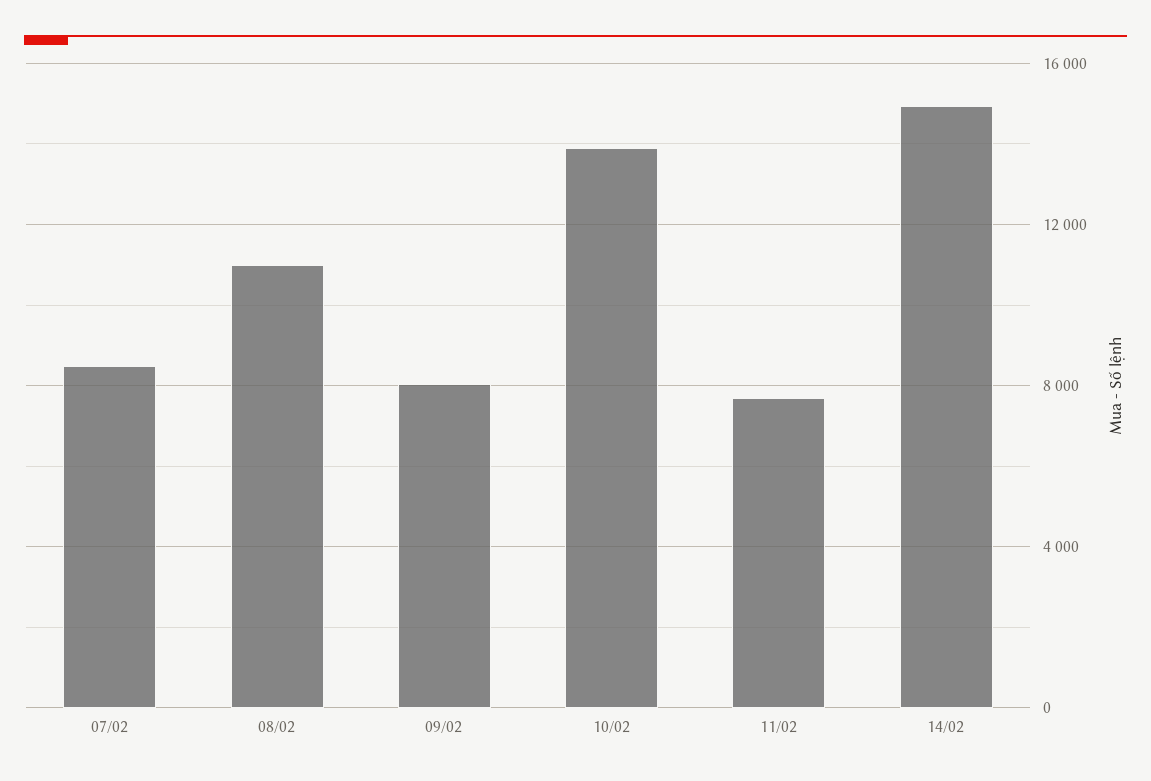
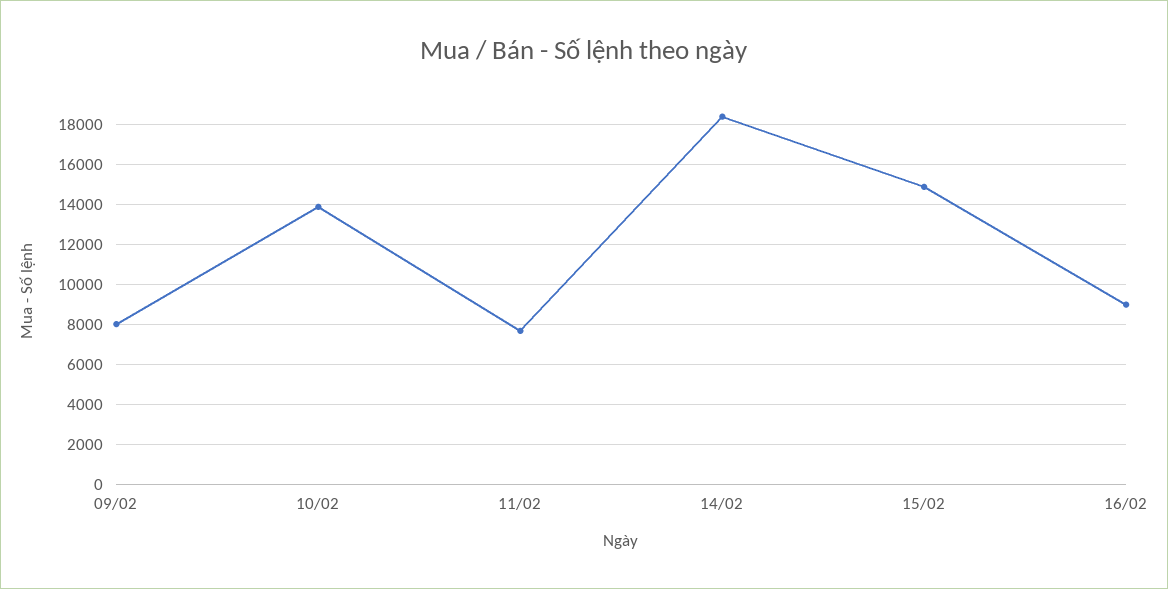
07/02: 8500 -> none
08/02: 11000 -> none
14/02: 15000 -> 18500
15/02: none -> 15000
16/02: none -> 9000

